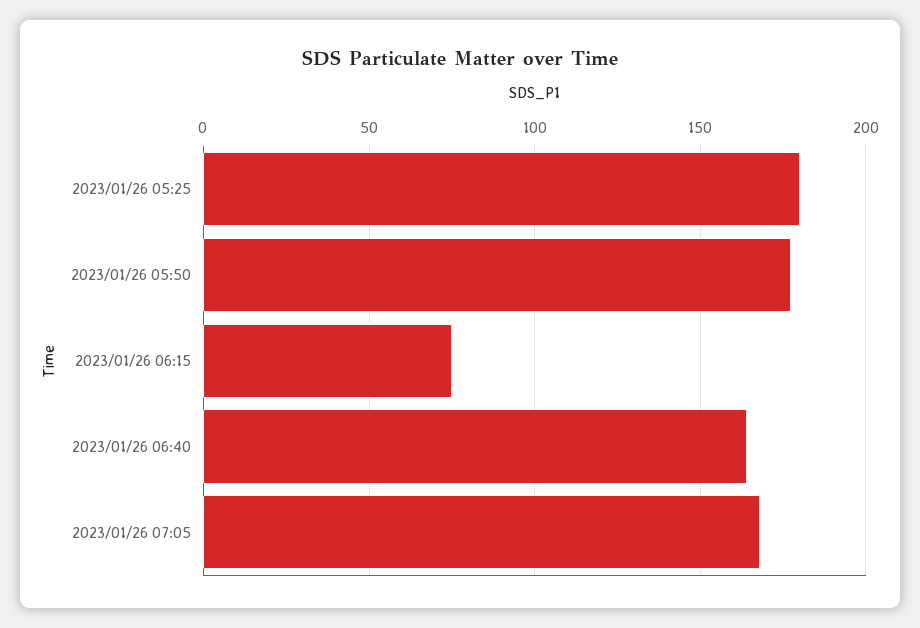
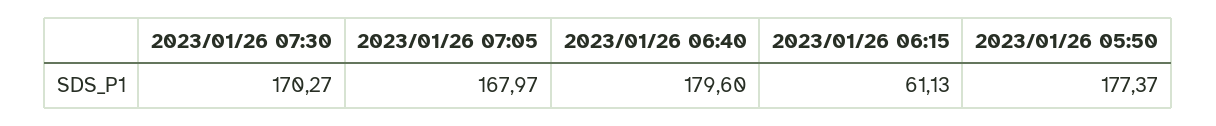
2023/01/26 05:25: 180 -> none
2023/01/26 06:15: 75 -> 61.13
2023/01/26 06:40: 165 -> 179.6
2023/01/26 07:30: none -> 170.27

